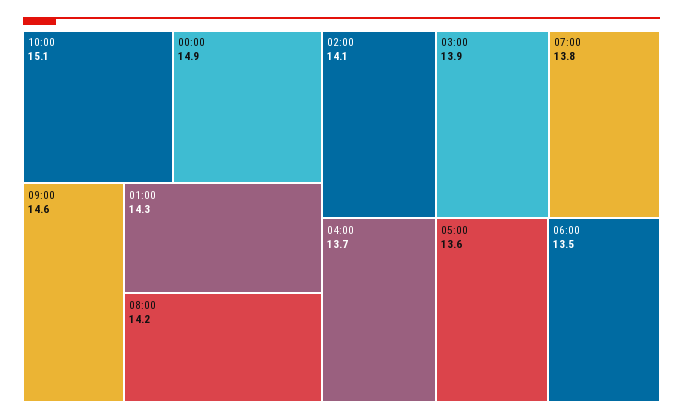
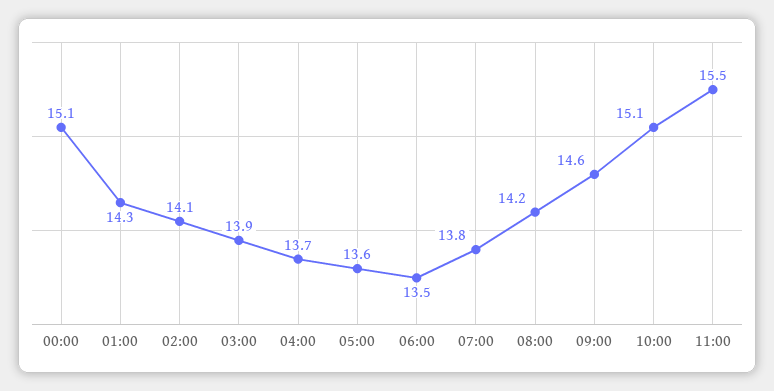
00:00: 14.9 -> 15.1
11:00: none -> 15.5

